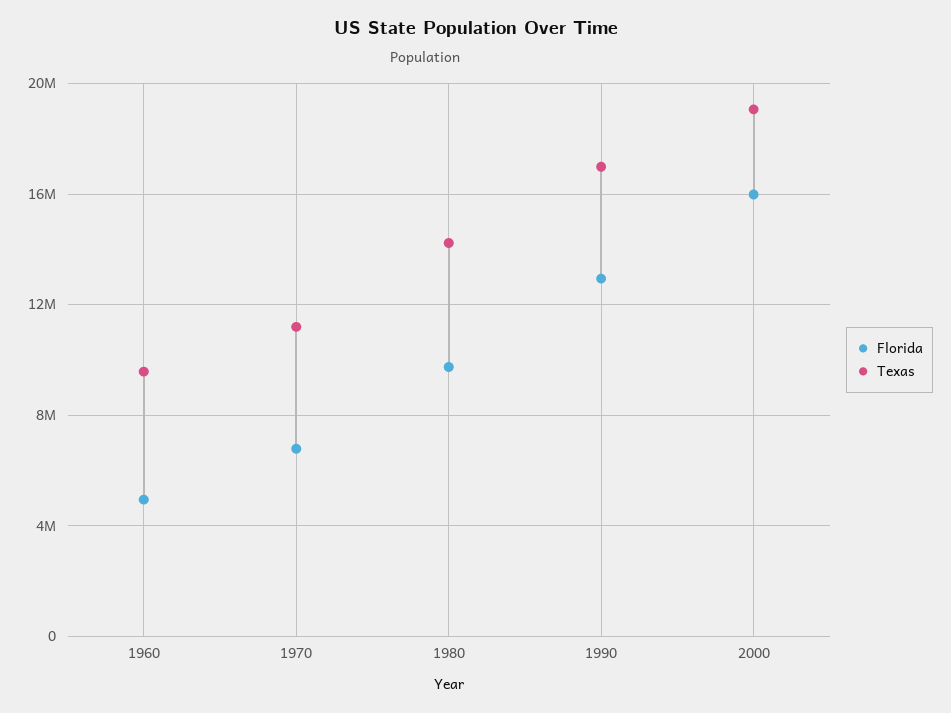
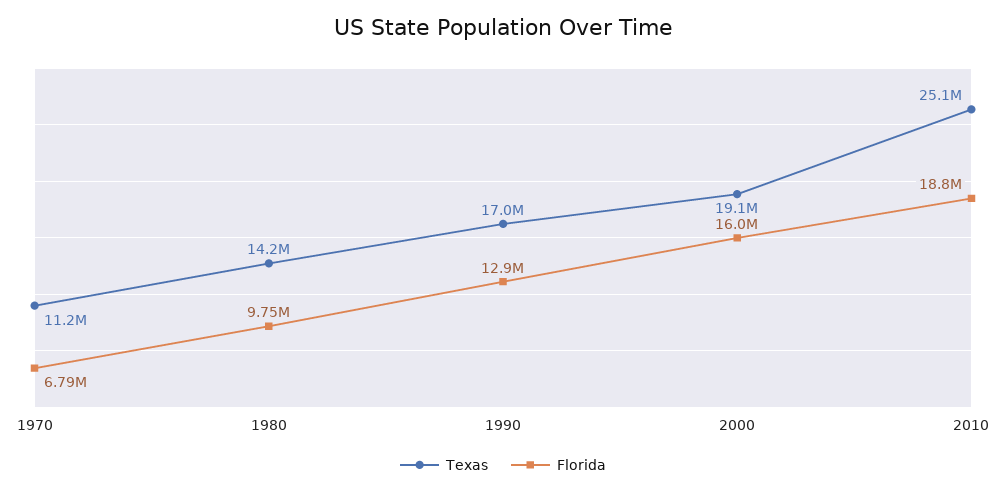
Florida, 1960: 5000000 -> none
Texas, 1960: 9500000 -> none
Texas, 2010: none -> 25100000
Florida, 2010: none -> 18800000

